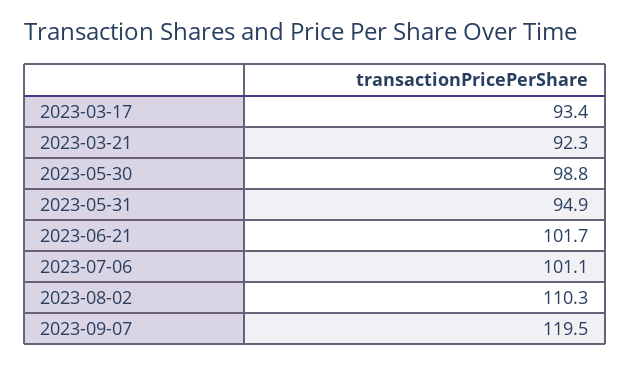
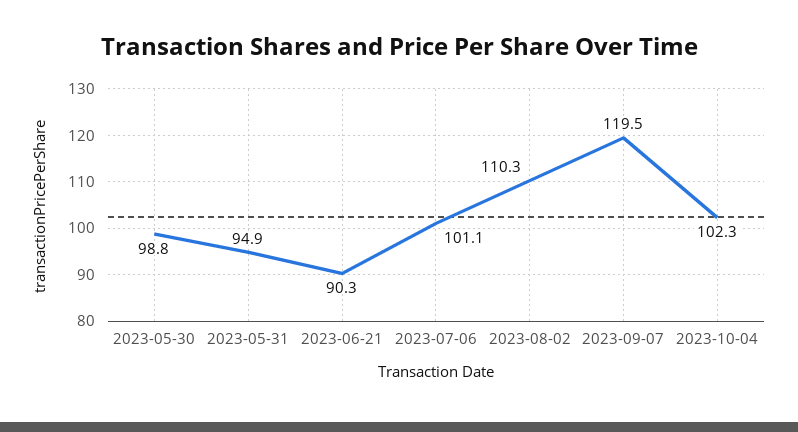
2023-03-17: 93.4 -> none
2023-03-21: 92.3 -> none
2023-06-21: 101.7 -> 90.3
2023-10-04: none -> 102.3

